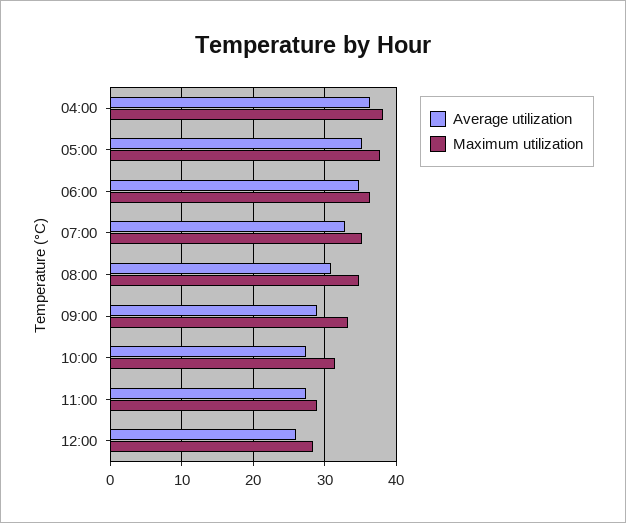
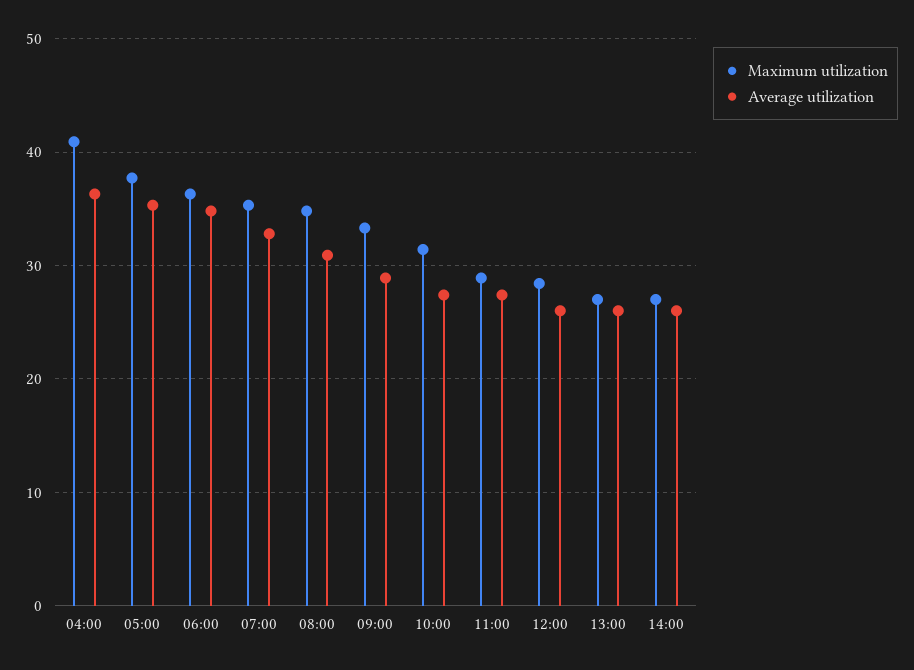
Maximum utilization, 04:00: 38 -> 41
Maximum utilization, 13:00: none -> 27
Average utilization, 13:00: none -> 26
Maximum utilization, 14:00: none -> 27
Average utilization, 14:00: none -> 26

